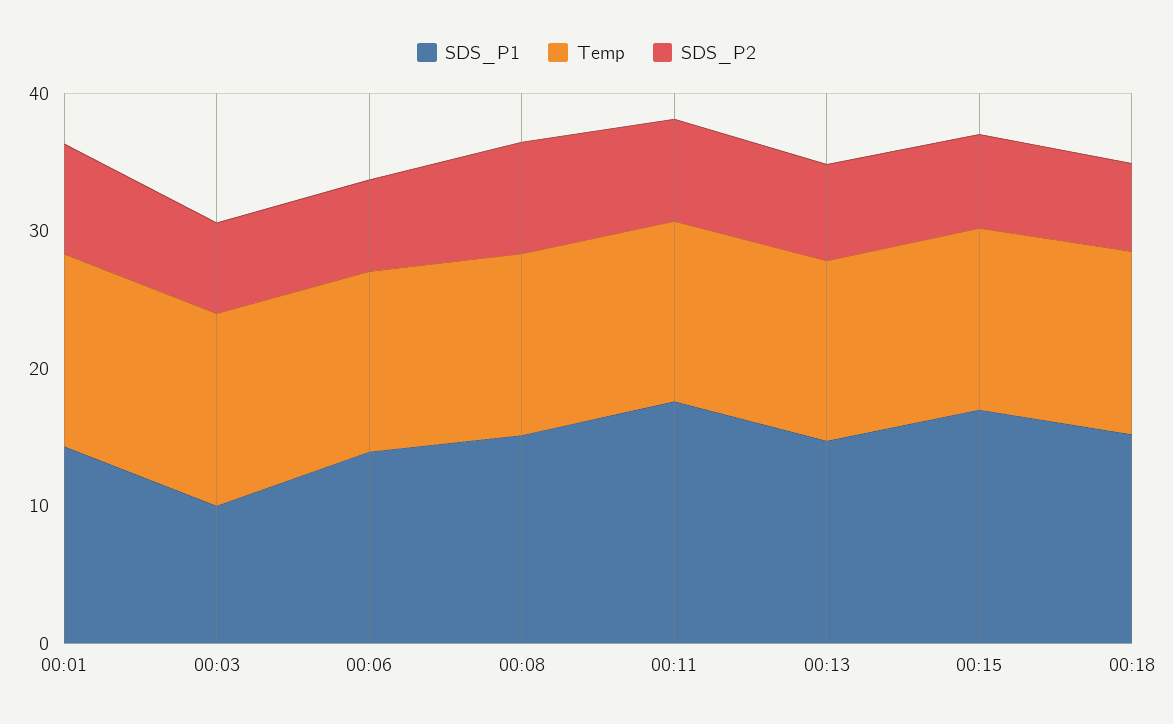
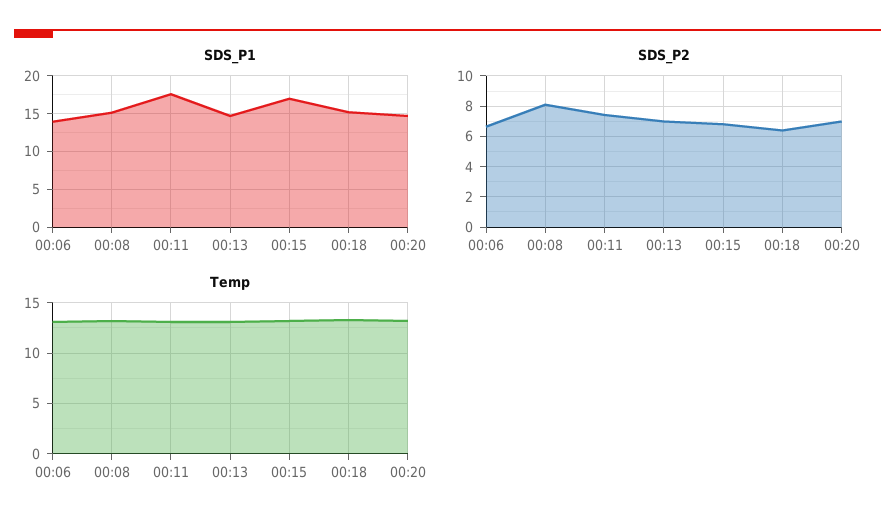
SDS_P1, 00:01: 14 -> none
Temp, 00:01: 14 -> none
SDS_P2, 00:01: 8 -> none
SDS_P1, 00:03: 10 -> none
Temp, 00:03: 14 -> none
SDS_P2, 00:03: 6 -> none
SDS_P1, 00:20: none -> 15
SDS_P2, 00:20: none -> 7
Temp, 00:20: none -> 13

